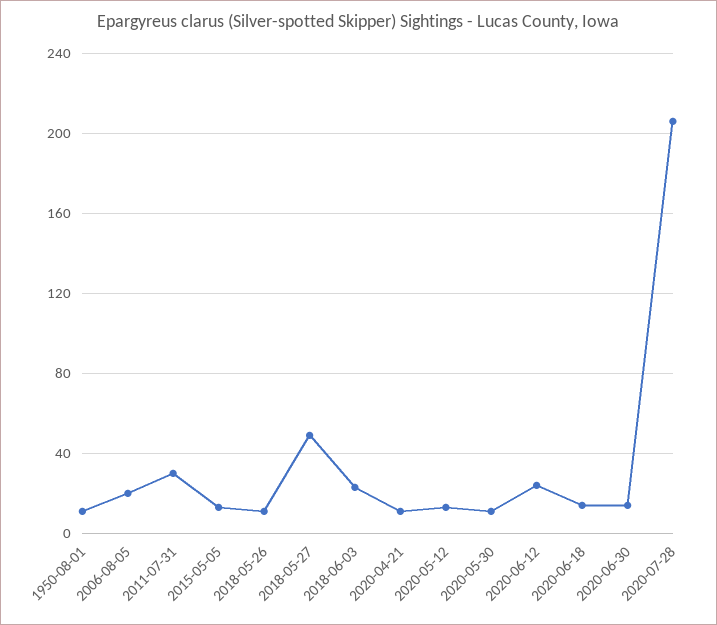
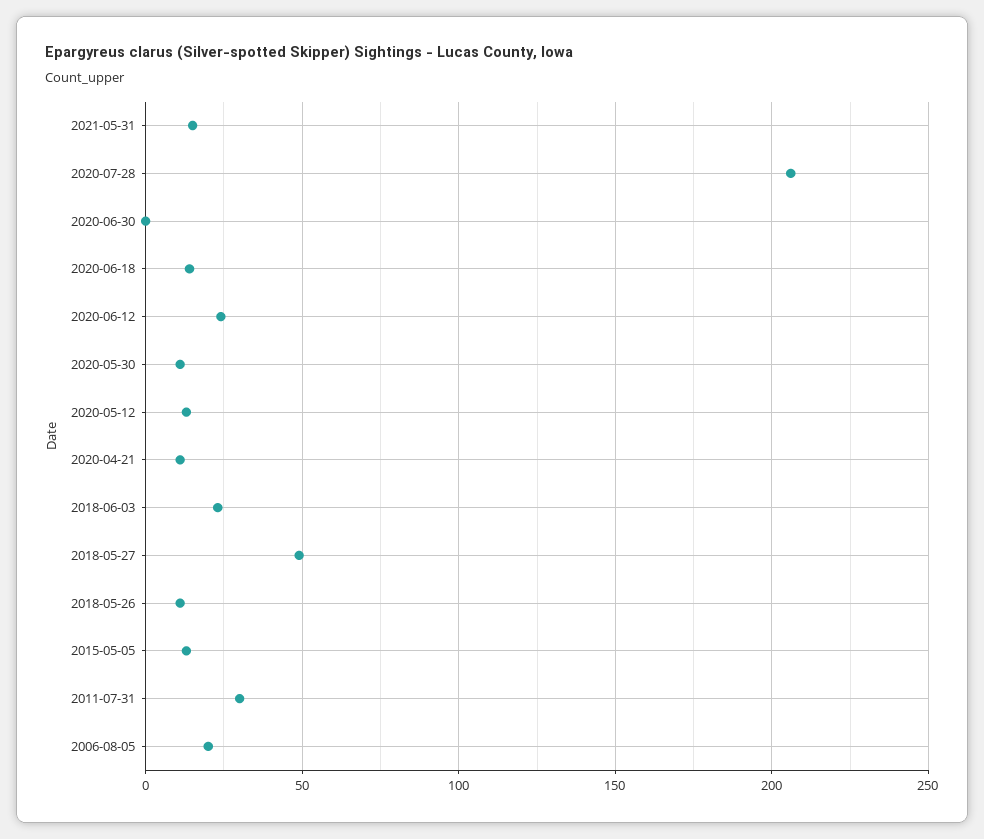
1950-08-01: 10 -> none
2020-06-30: 15 -> 0
2021-05-31: none -> 15

